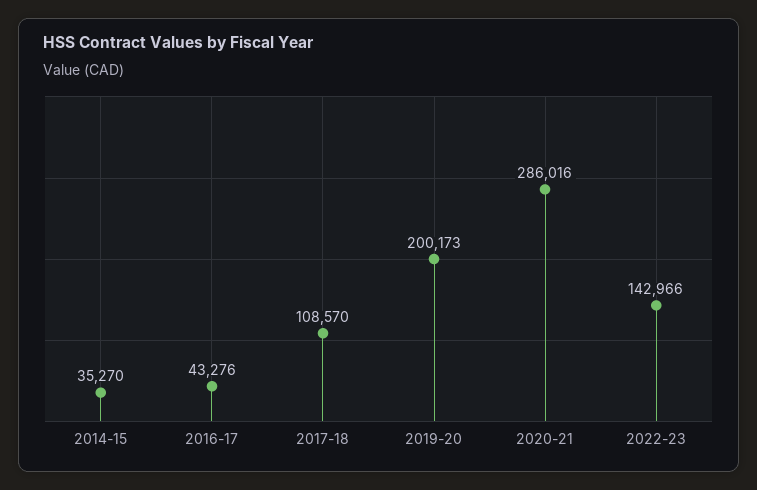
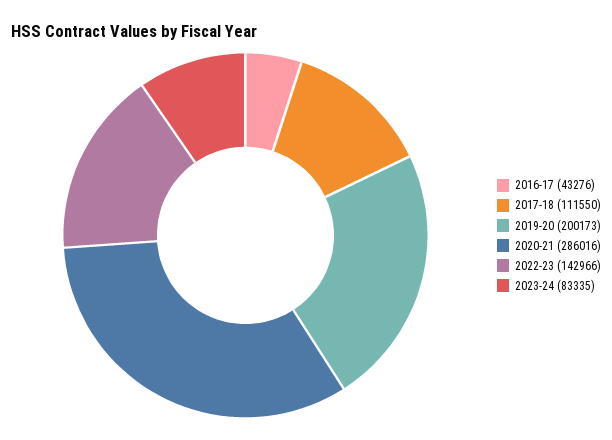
2014-15: 35270 -> none
2017-18: 108570 -> 111550
2023-24: none -> 83335

